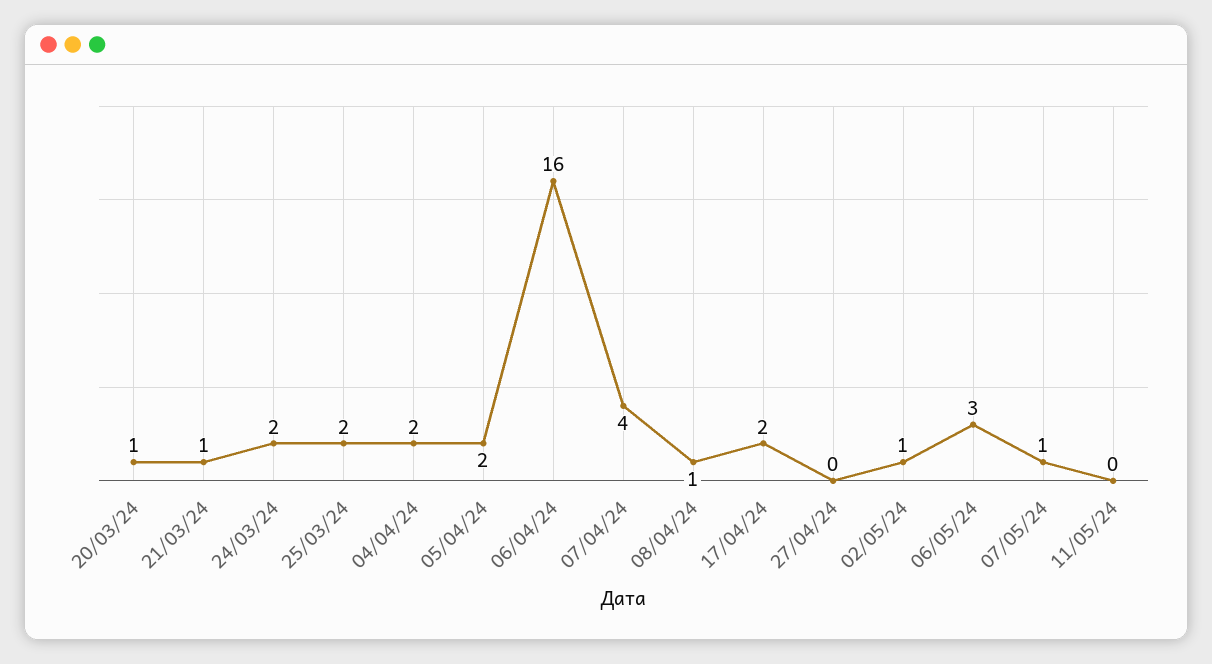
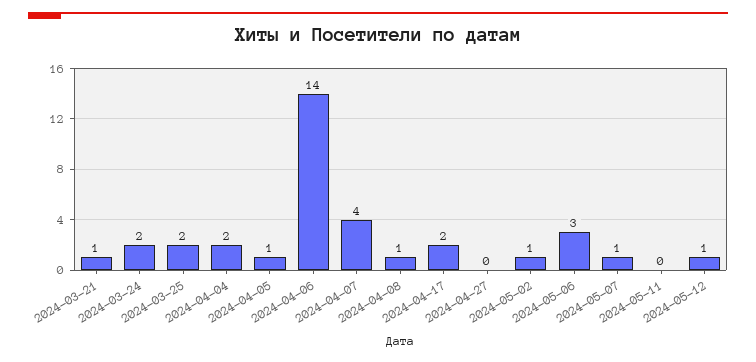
20/03/24: 1 -> none
05/04/24: 2 -> 1
06/04/24: 16 -> 14
2024-05-12: none -> 1

